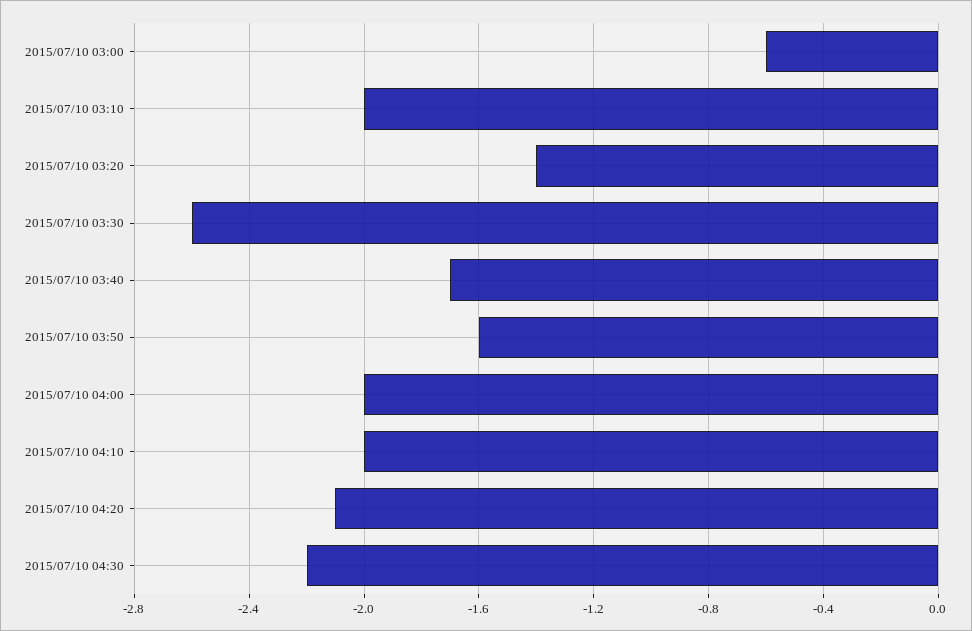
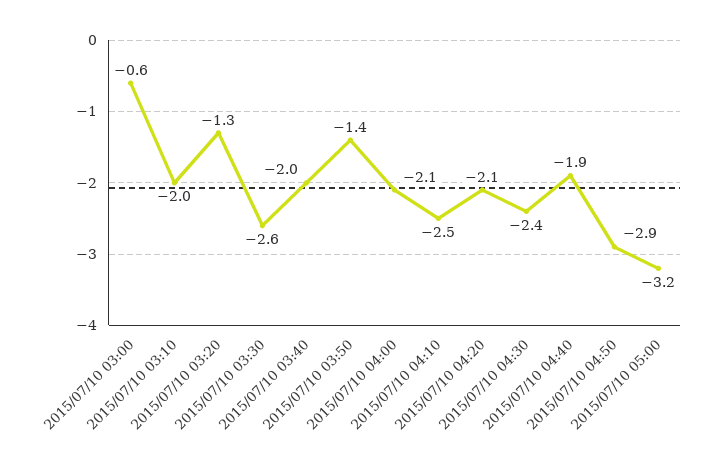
2015/07/10 03:20: -1.4 -> -1.3
2015/07/10 03:40: -1.7 -> -2
2015/07/10 03:50: -1.6 -> -1.4
2015/07/10 04:00: -2 -> -2.1
2015/07/10 04:10: -2 -> -2.5
2015/07/10 04:30: -2.2 -> -2.4
2015/07/10 04:40: none -> -1.9
2015/07/10 04:50: none -> -2.9
2015/07/10 05:00: none -> -3.2

